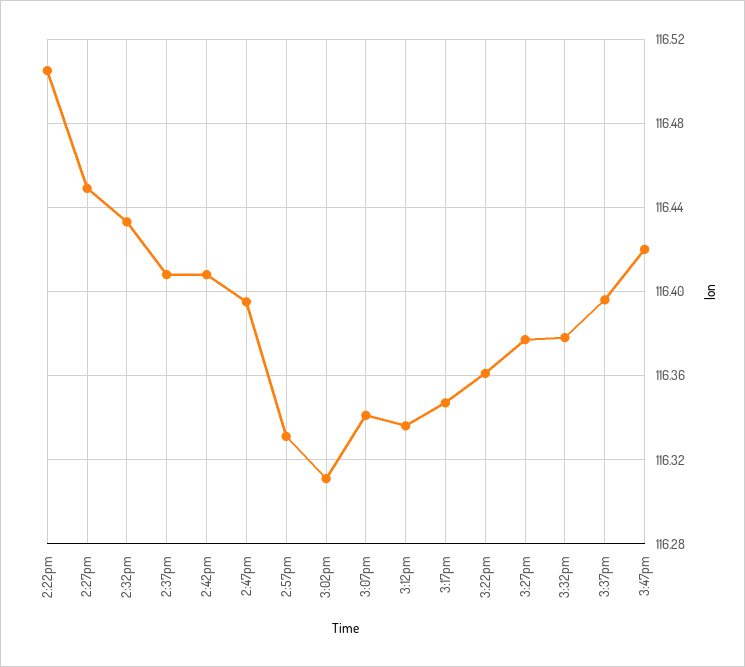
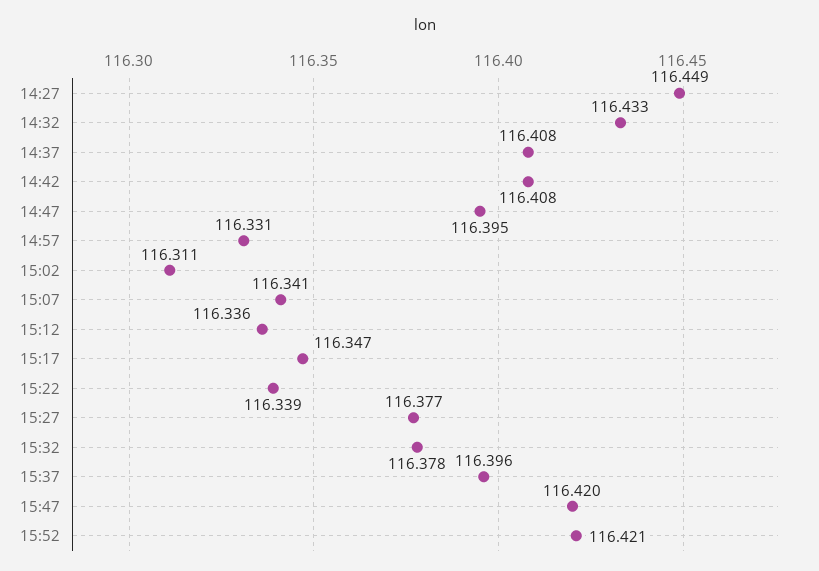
2:22pm: 116.505 -> none
3:22pm: 116.36 -> 116.339
15:52: none -> 116.421

